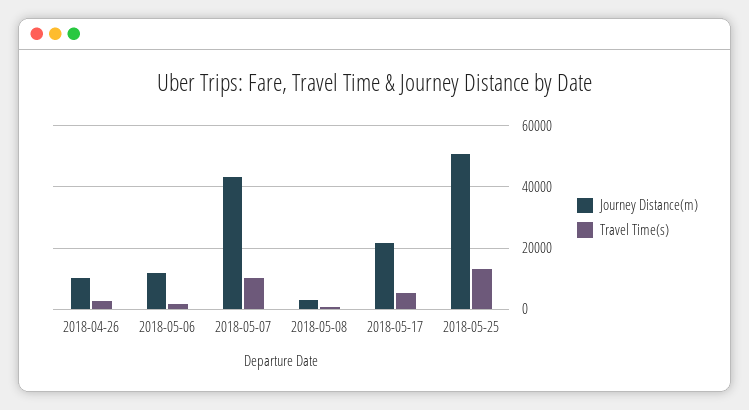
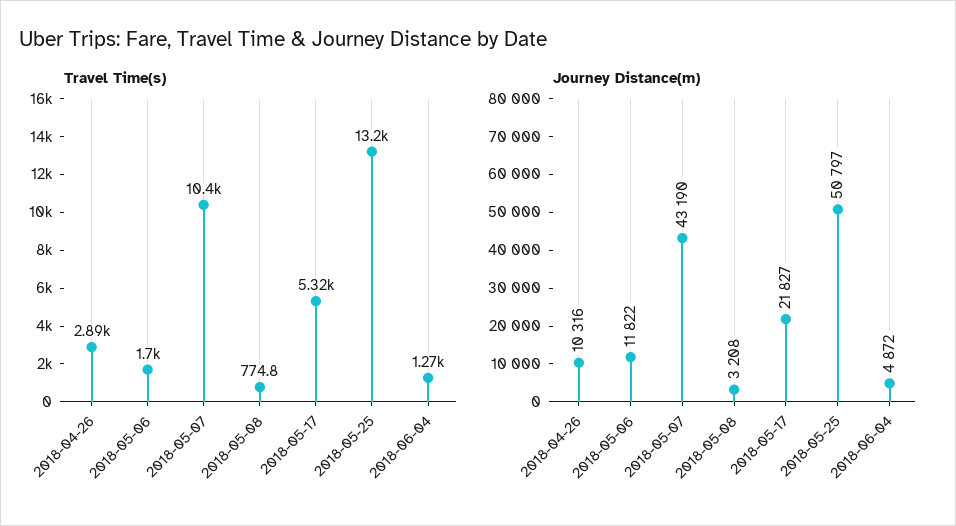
Travel Time(s), 2018-06-04: none -> 1270
Journey Distance(m), 2018-06-04: none -> 4872

